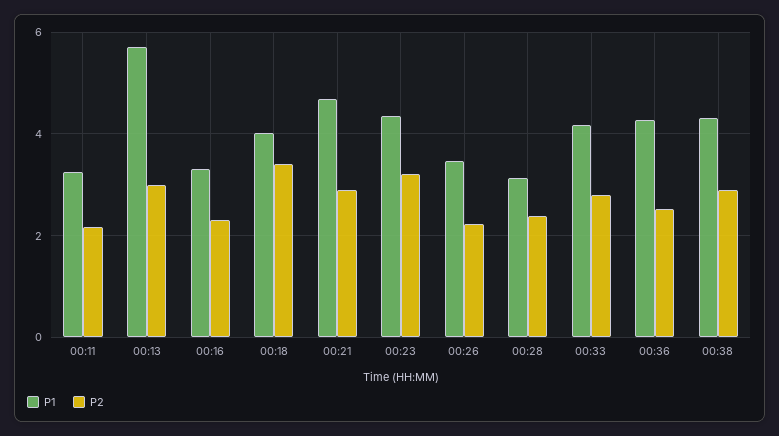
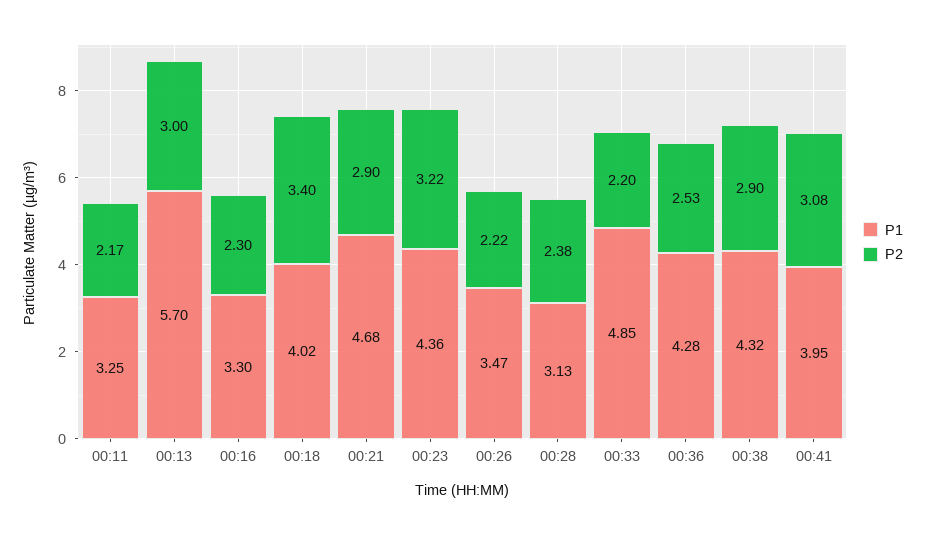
P1, 00:33: 4.2 -> 4.85
P2, 00:33: 2.8 -> 2.2
P1, 00:41: none -> 3.95
P2, 00:41: none -> 3.08

